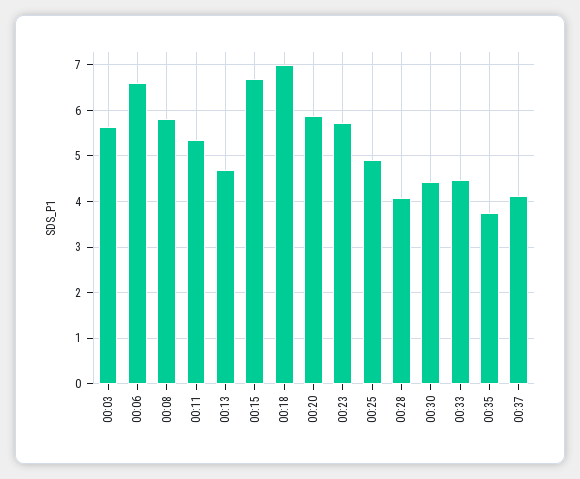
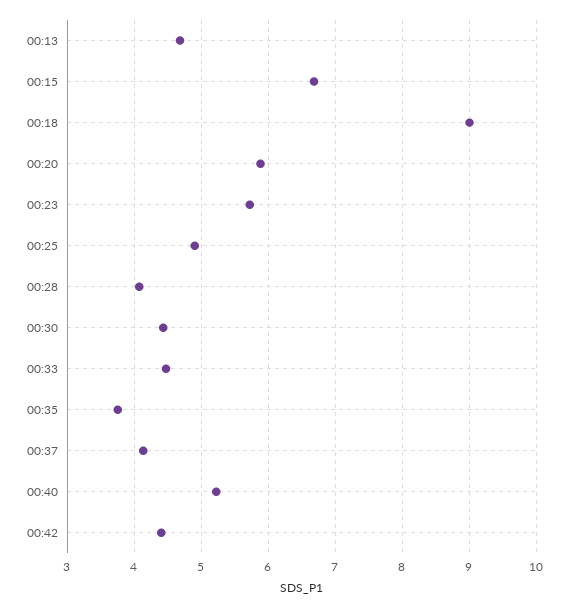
00:03: 5.6 -> none
00:06: 6.6 -> none
00:08: 5.8 -> none
00:11: 5.4 -> none
00:18: 7 -> 9
00:40: none -> 5.2
00:42: none -> 4.4

